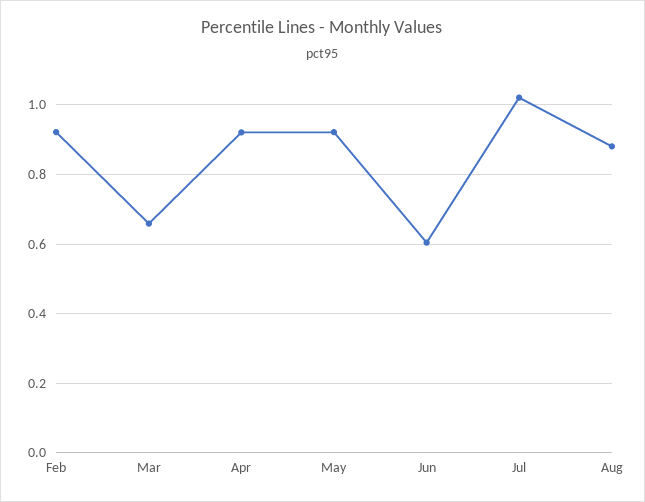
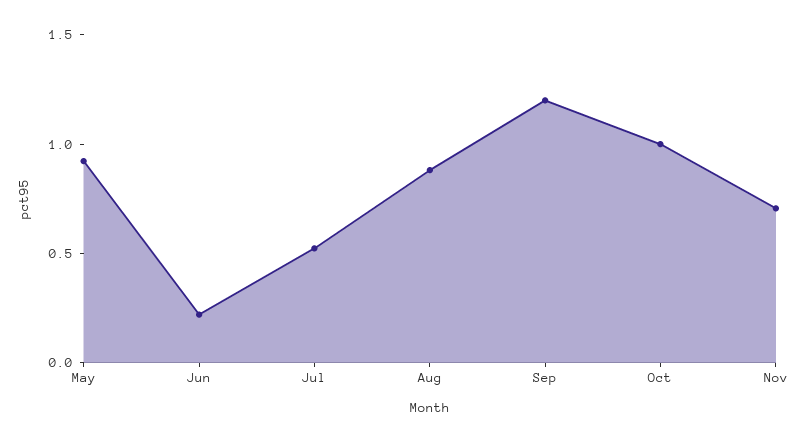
Feb: 0.92 -> none
Mar: 0.66 -> none
Apr: 0.92 -> none
Jun: 0.6 -> 0.2
Jul: 1.02 -> 0.5
Sep: none -> 1.2
Oct: none -> 1
Nov: none -> 0.7

